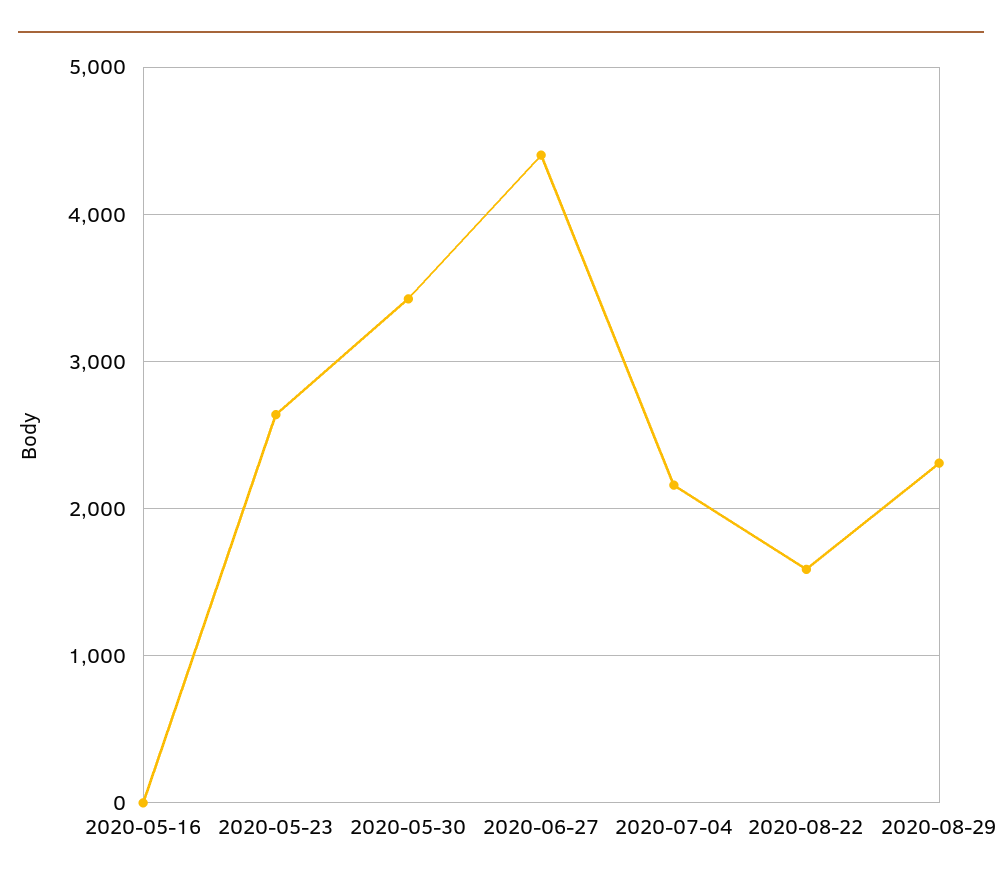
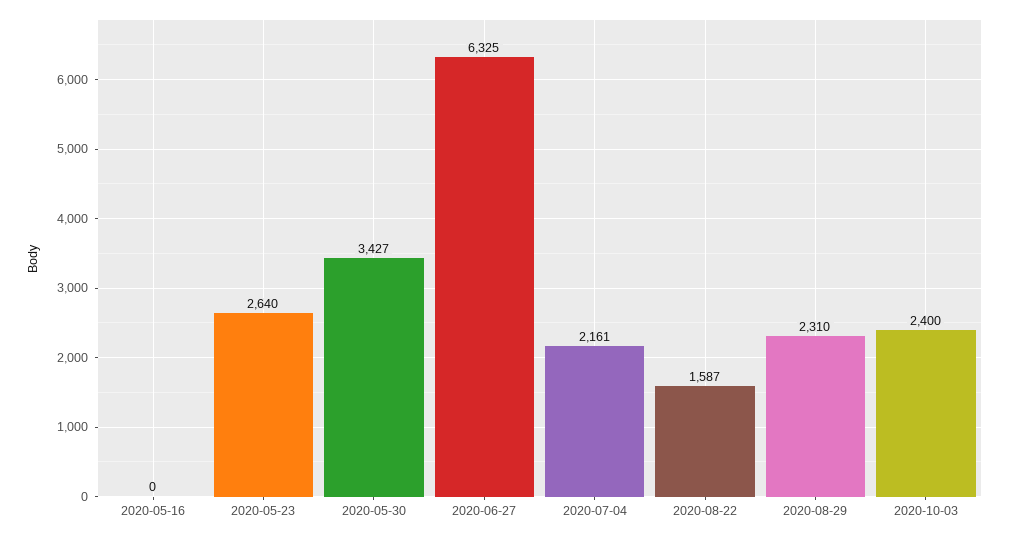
2020-06-27: 4400 -> 6325
2020-10-03: none -> 2400

